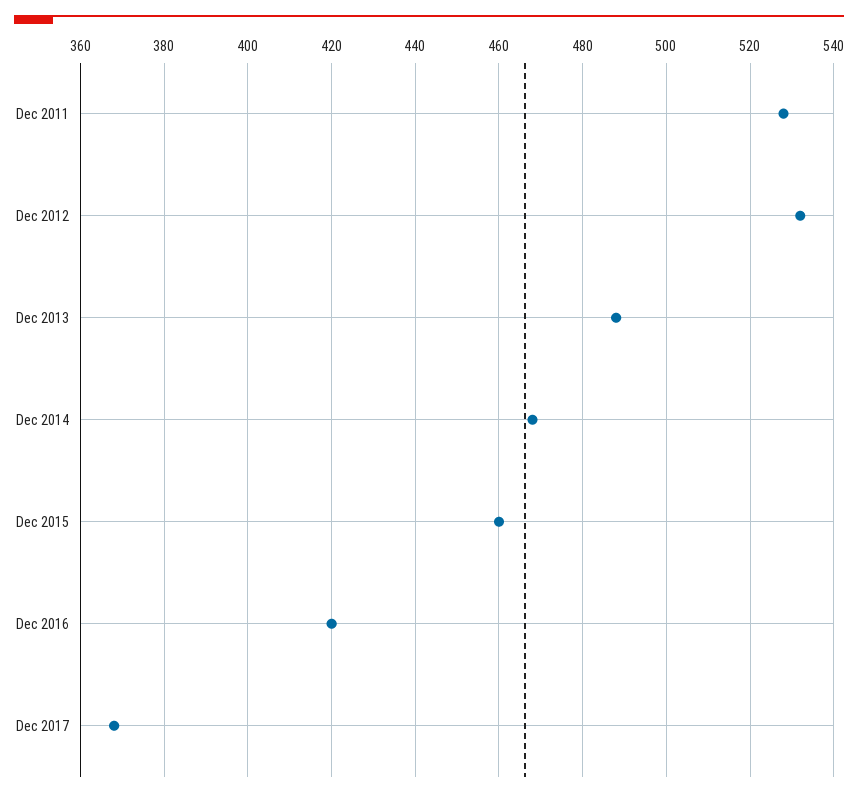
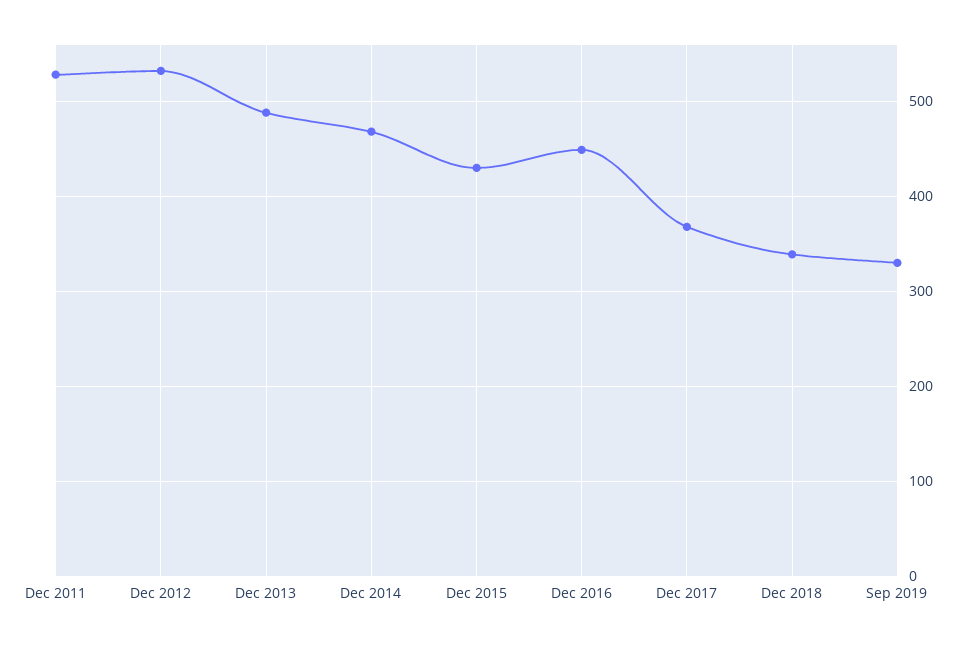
Dec 2015: 460 -> 430
Dec 2016: 420 -> 450
Dec 2018: none -> 340
Sep 2019: none -> 330

